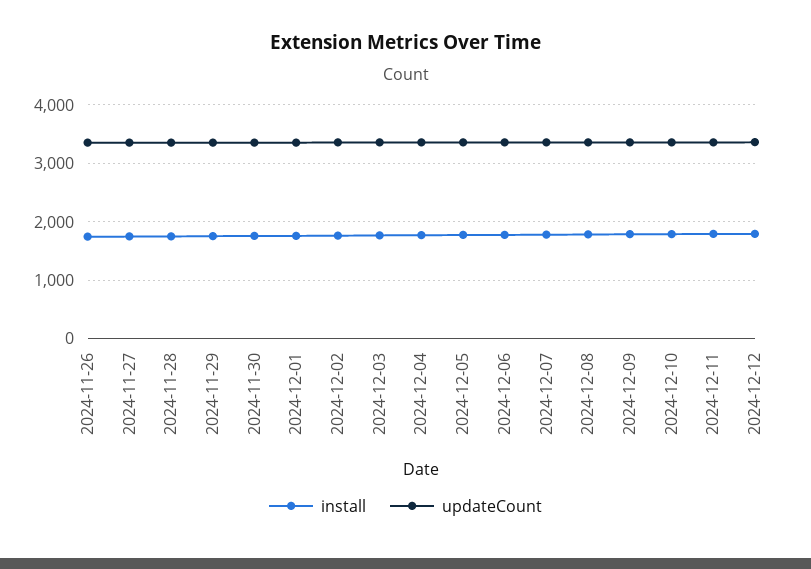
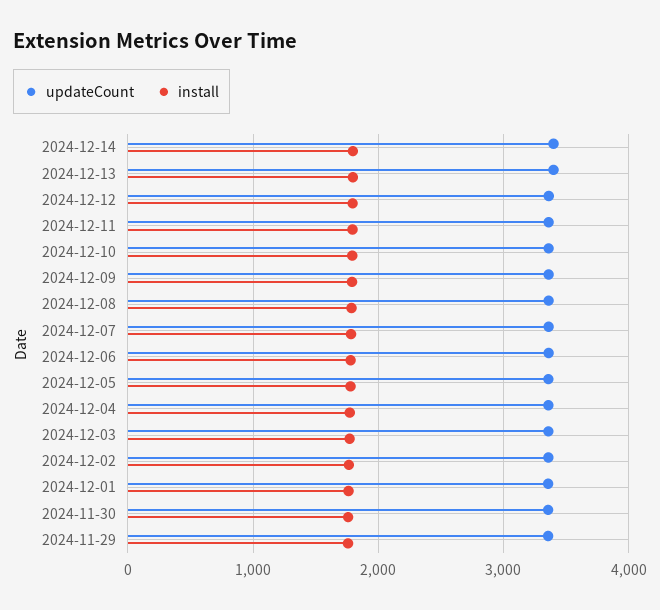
install, 2024-11-26: 1800 -> none
updateCount, 2024-11-26: 3400 -> none
install, 2024-11-27: 1800 -> none
updateCount, 2024-11-27: 3400 -> none
install, 2024-11-28: 1800 -> none
updateCount, 2024-11-28: 3400 -> none
updateCount, 2024-12-14: none -> 3400
install, 2024-12-14: none -> 1800
updateCount, 2024-12-13: none -> 3400
install, 2024-12-13: none -> 1800

